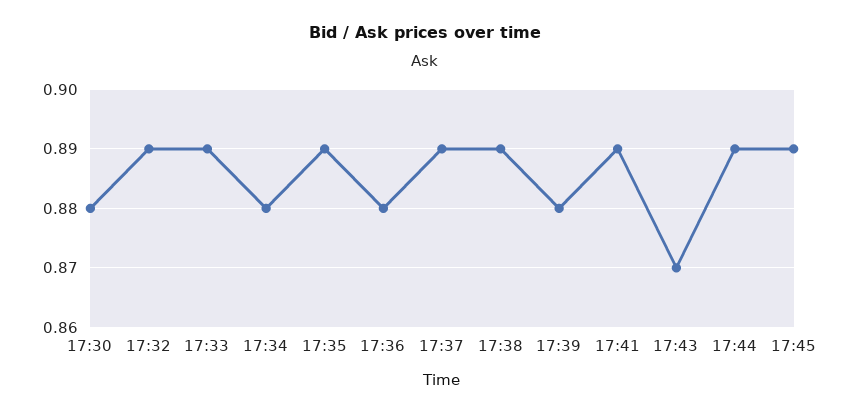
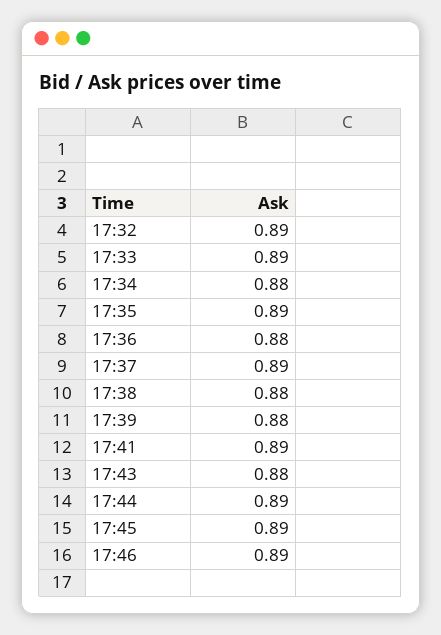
17:30: 0.88 -> none
17:38: 0.89 -> 0.88
17:43: 0.87 -> 0.88
17:46: none -> 0.89

